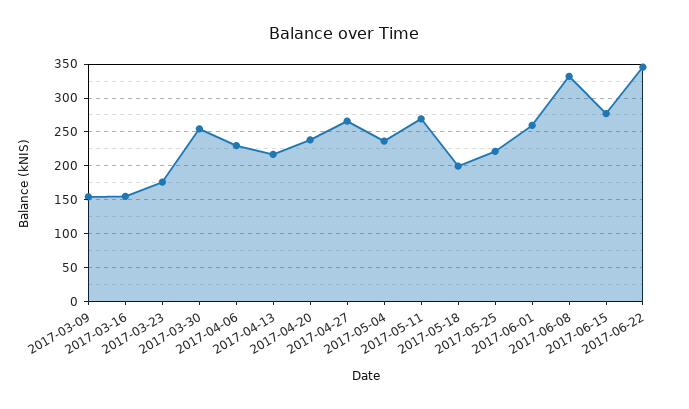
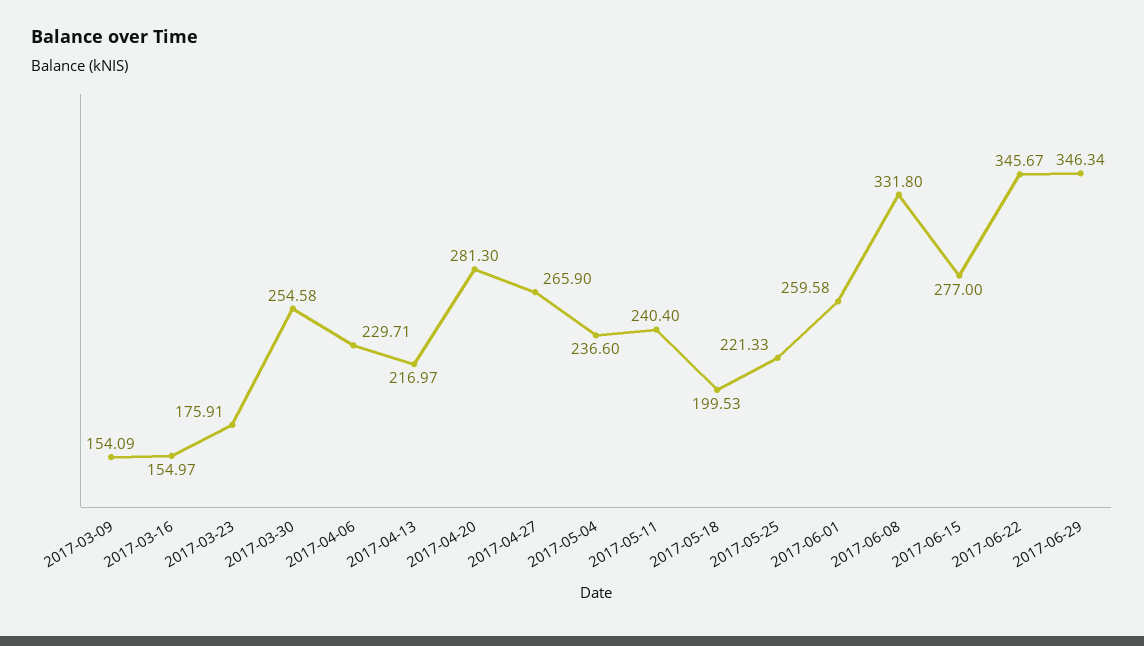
2017-04-20: 240 -> 281.3
2017-05-11: 270 -> 240.4
2017-06-29: none -> 346.34

